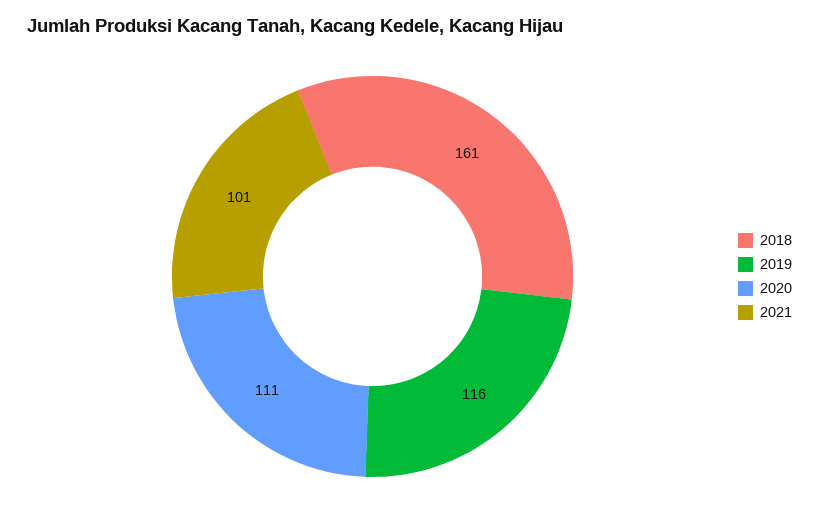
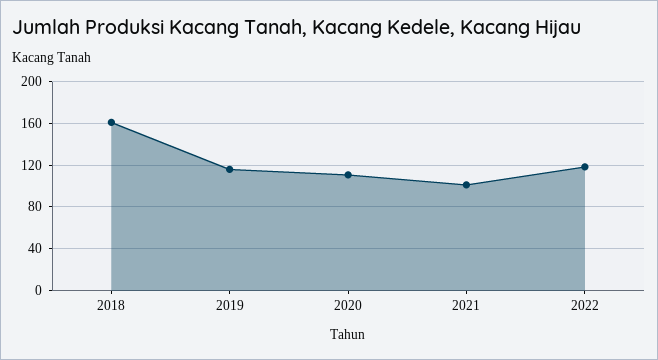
2022: none -> 120

